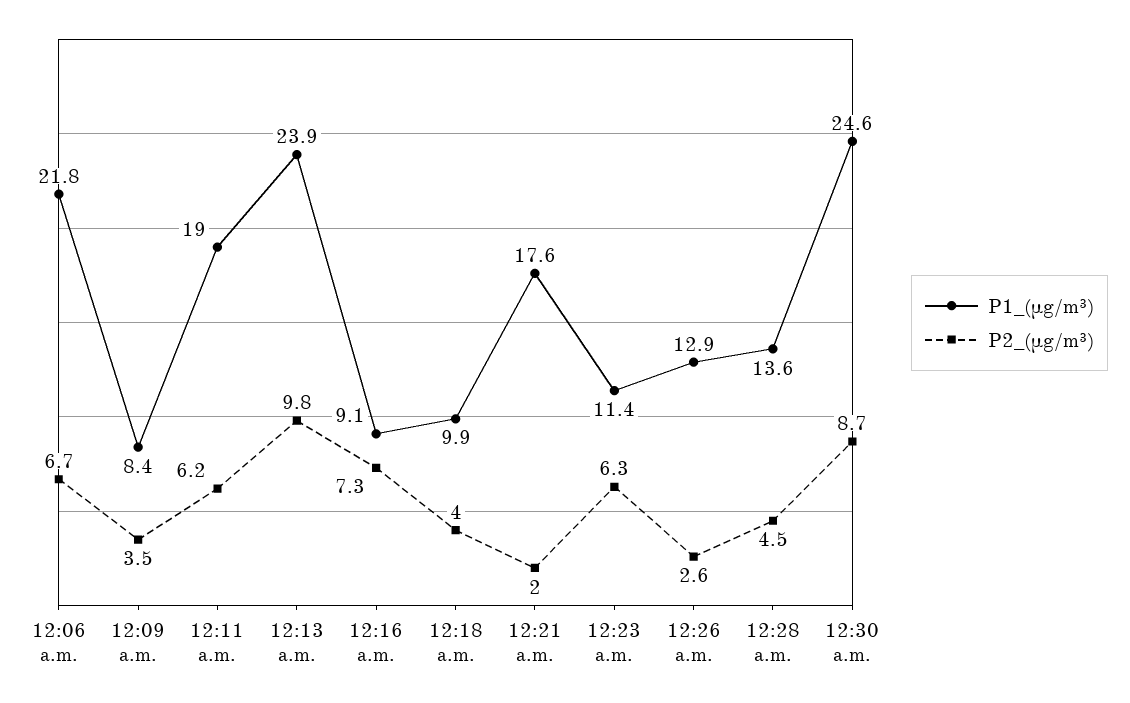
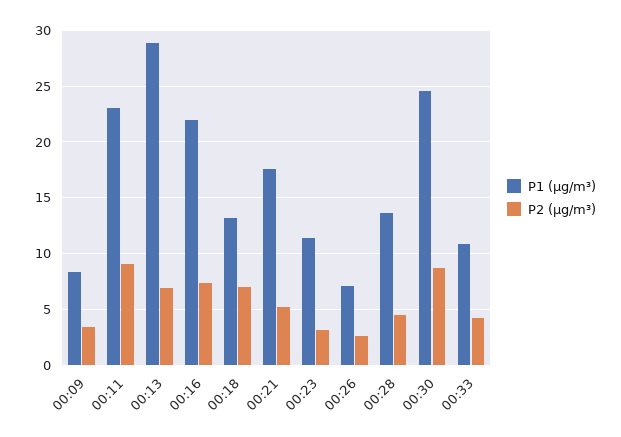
P1_(µg/m³), 12:06 a.m.: 21.8 -> none
P2_(µg/m³), 12:06 a.m.: 6.7 -> none
P1_(µg/m³), 12:11 a.m.: 19 -> 23
P2_(µg/m³), 12:11 a.m.: 6.2 -> 9
P1_(µg/m³), 12:13 a.m.: 23.9 -> 29
P2_(µg/m³), 12:13 a.m.: 9.8 -> 7
P1_(µg/m³), 12:16 a.m.: 9.1 -> 22
P1_(µg/m³), 12:18 a.m.: 9.9 -> 13
P2_(µg/m³), 12:18 a.m.: 4 -> 7
P2_(µg/m³), 12:21 a.m.: 2 -> 5
P2_(µg/m³), 12:23 a.m.: 6.3 -> 3
P1_(µg/m³), 12:26 a.m.: 12.9 -> 7
P1_(µg/m³), 00:33: none -> 11
P2_(µg/m³), 00:33: none -> 4

